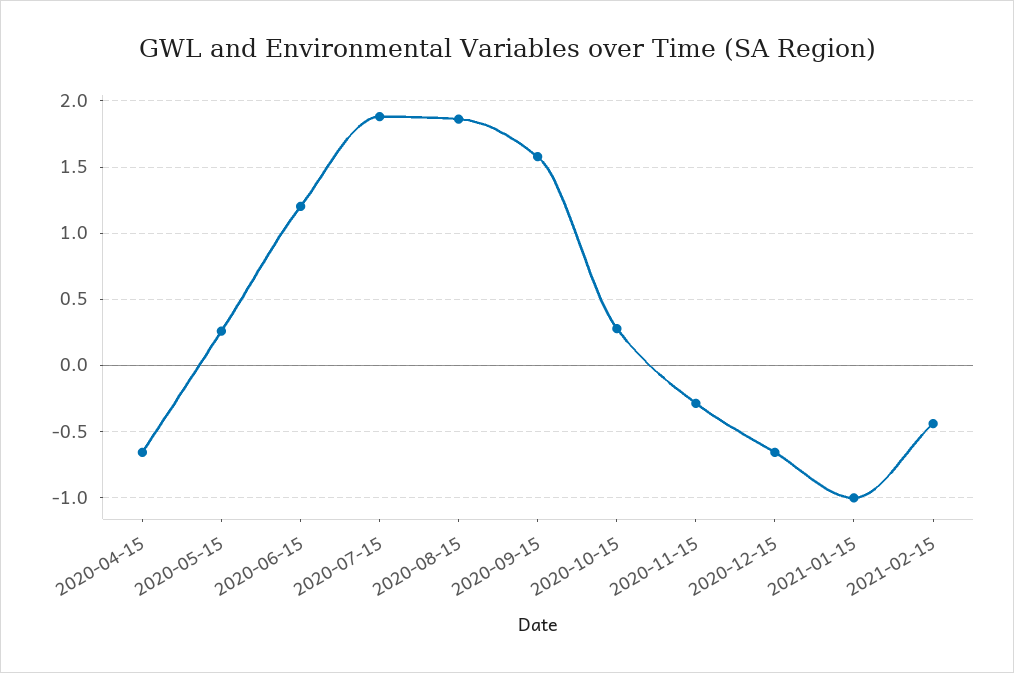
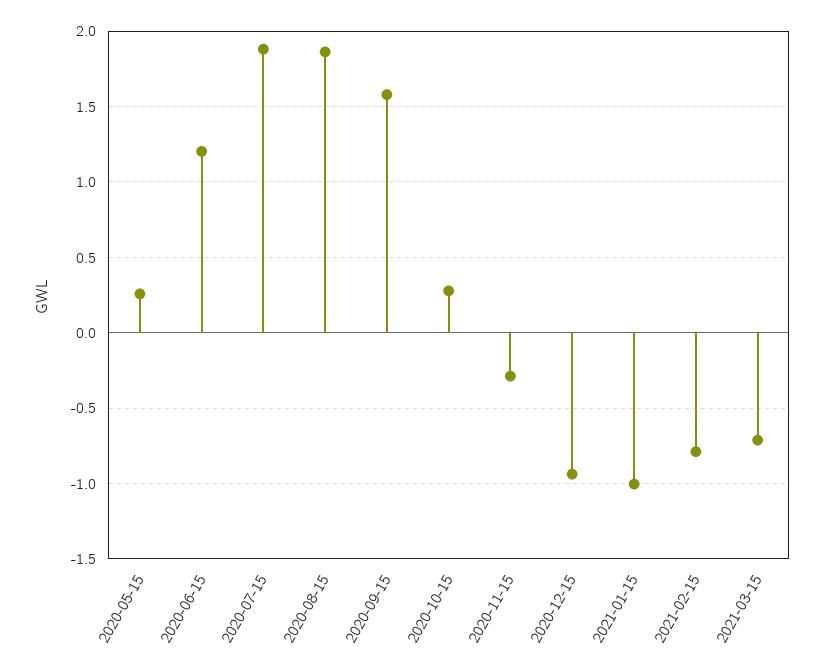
2020-04-15: -0.65 -> none
2020-12-15: -0.65 -> -0.95
2021-02-15: -0.45 -> -0.8
2021-03-15: none -> -0.7

